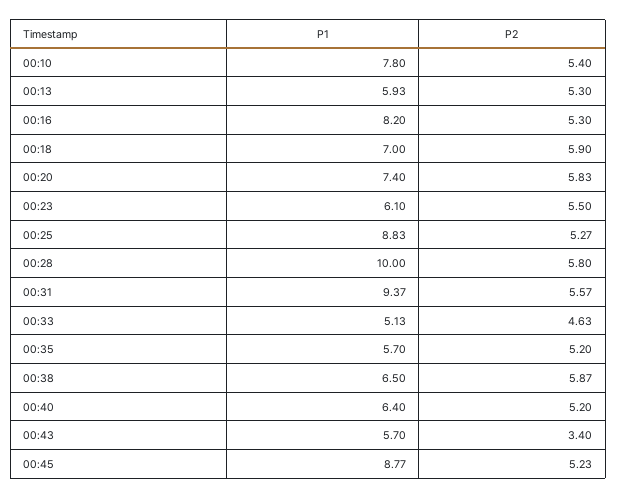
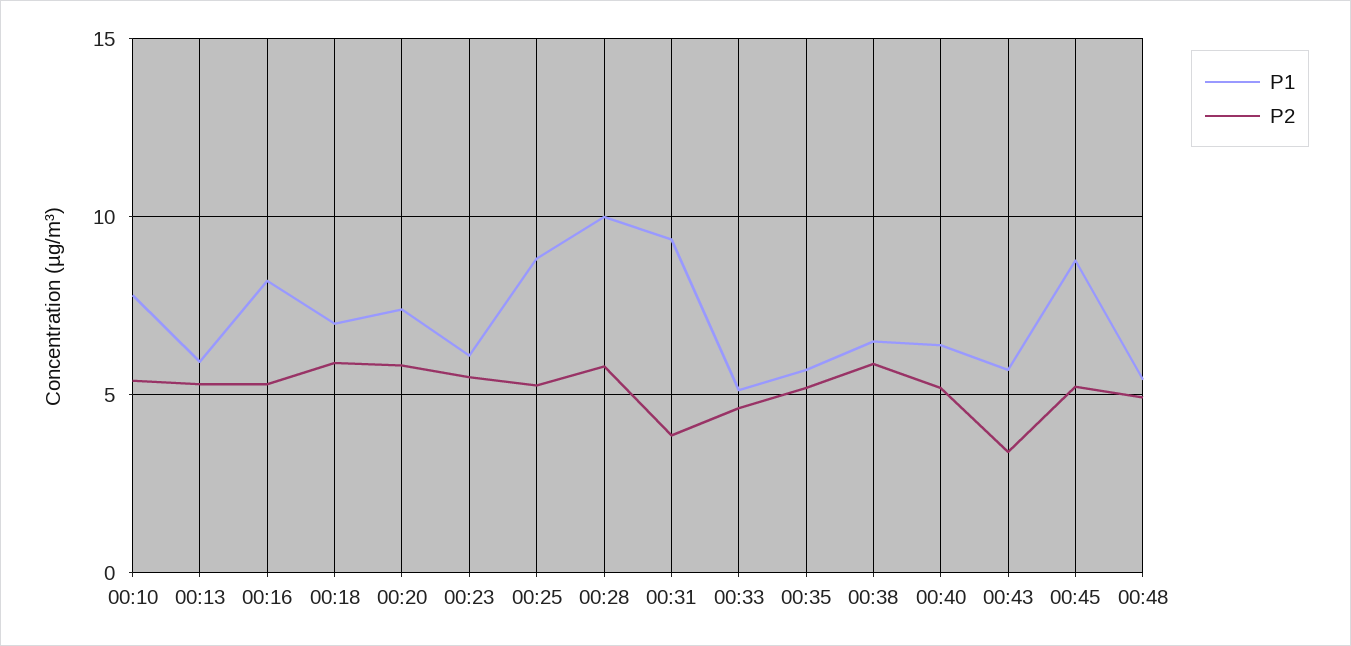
P2, 00:31: 5.57 -> 4
P1, 00:48: none -> 5.5
P2, 00:48: none -> 5

